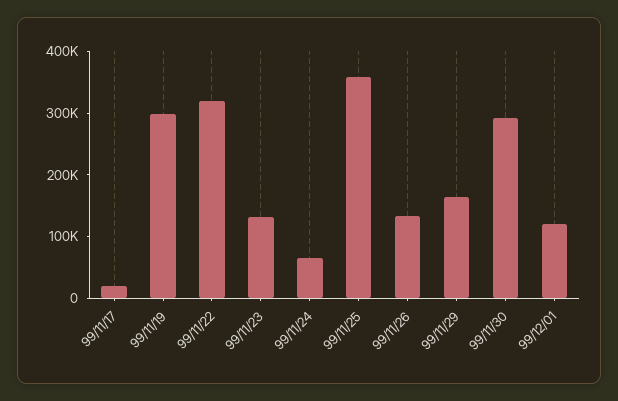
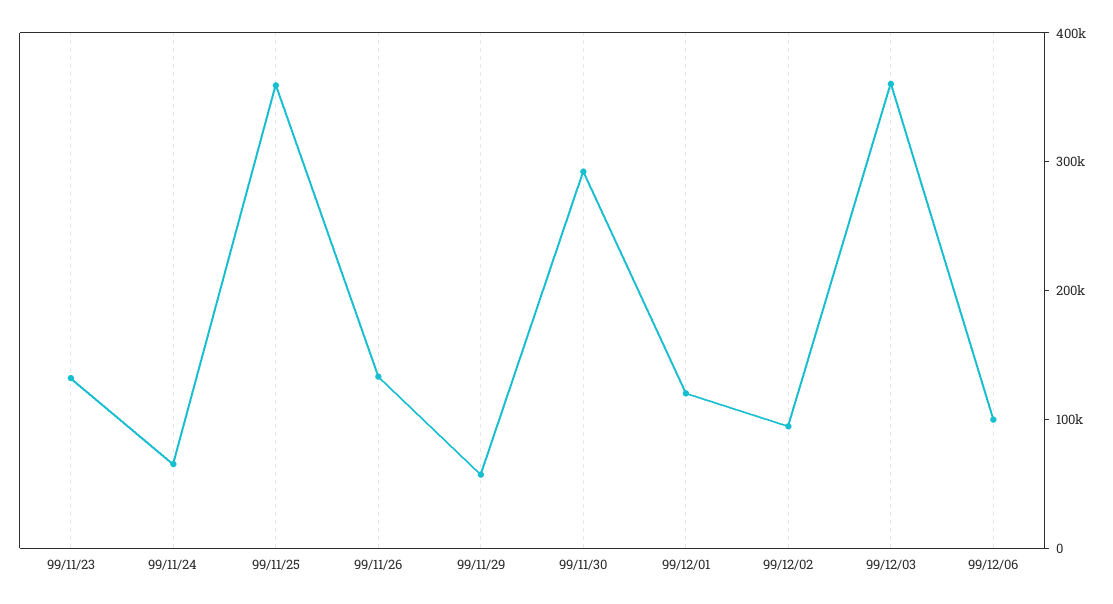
99/11/17: 20000 -> none
99/11/19: 300000 -> none
99/11/22: 320000 -> none
99/11/29: 160000 -> 60000
99/12/02: none -> 100000
99/12/03: none -> 360000
99/12/06: none -> 100000

